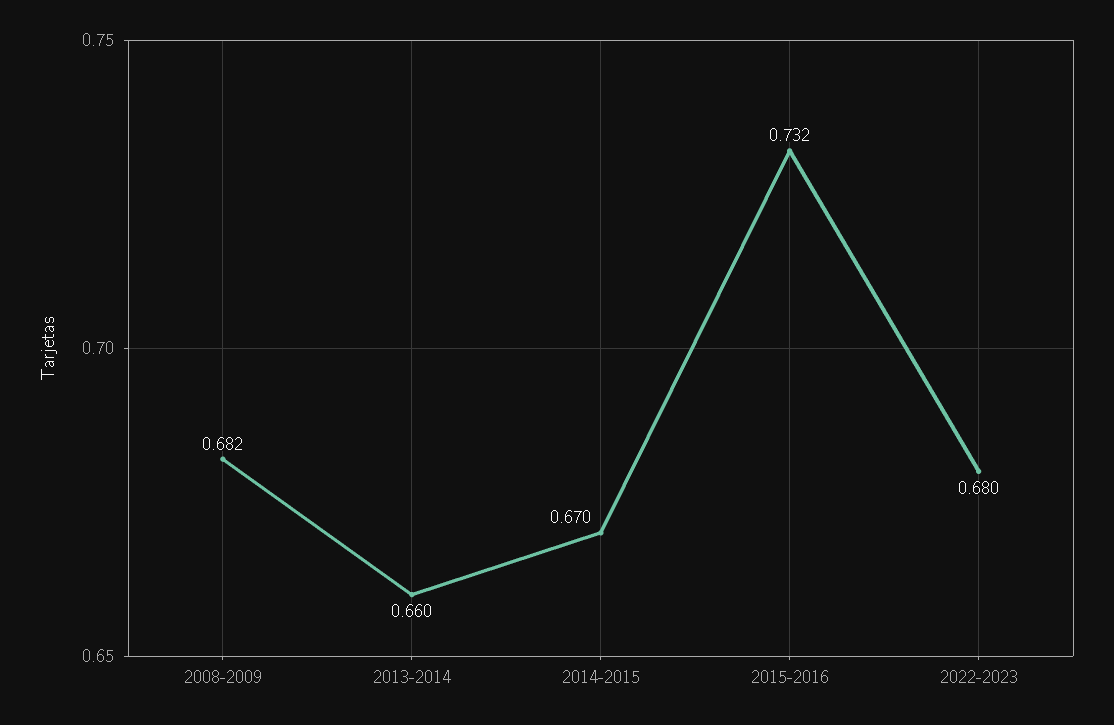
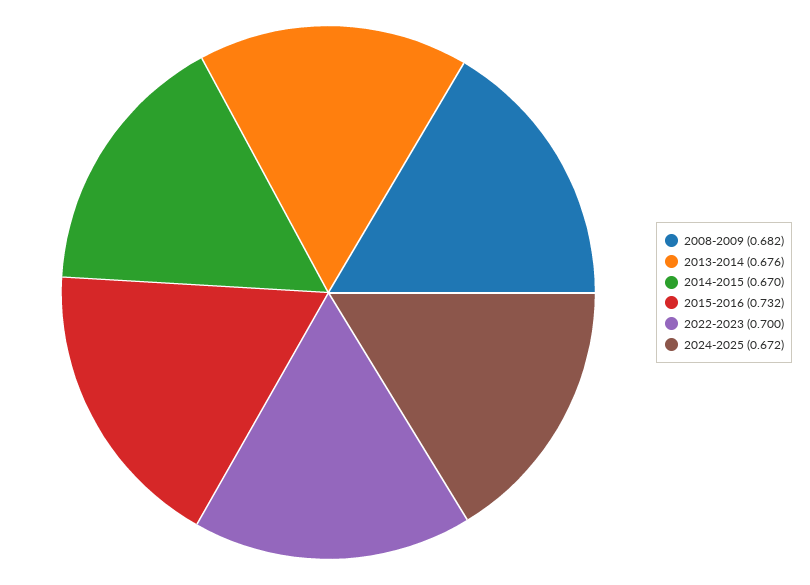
2013-2014: 0.66 -> 0.676
2022-2023: 0.68 -> 0.7
2024-2025: none -> 0.672

